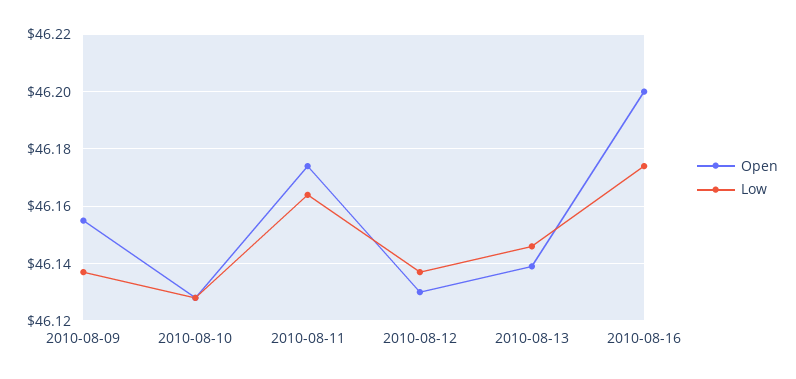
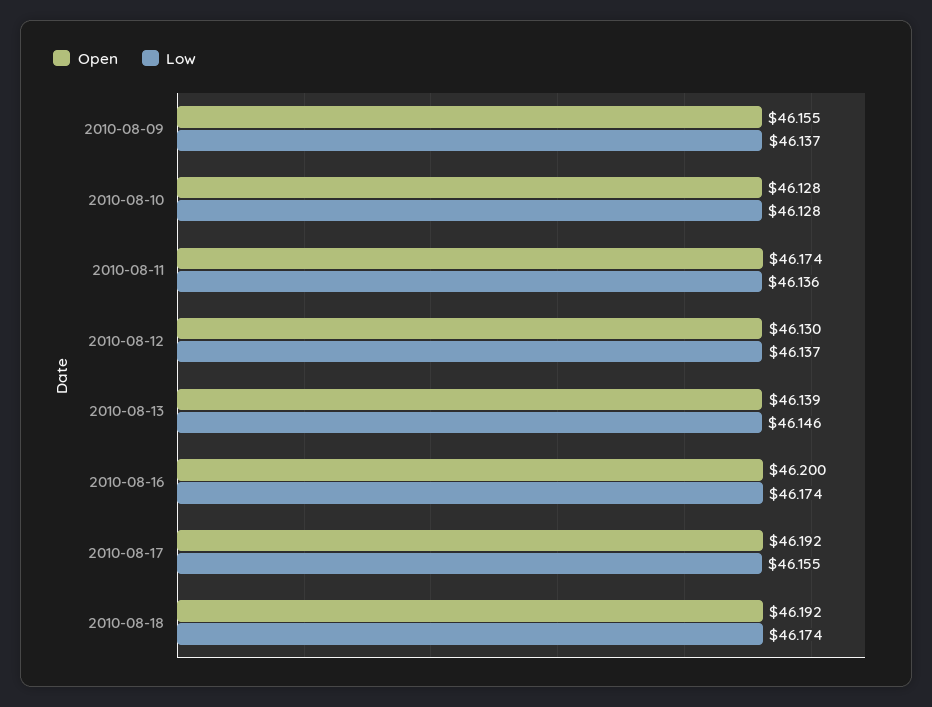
Low, 2010-08-11: 46.165 -> 46.136
Open, 2010-08-17: none -> 46.192
Low, 2010-08-17: none -> 46.155
Open, 2010-08-18: none -> 46.192
Low, 2010-08-18: none -> 46.174

